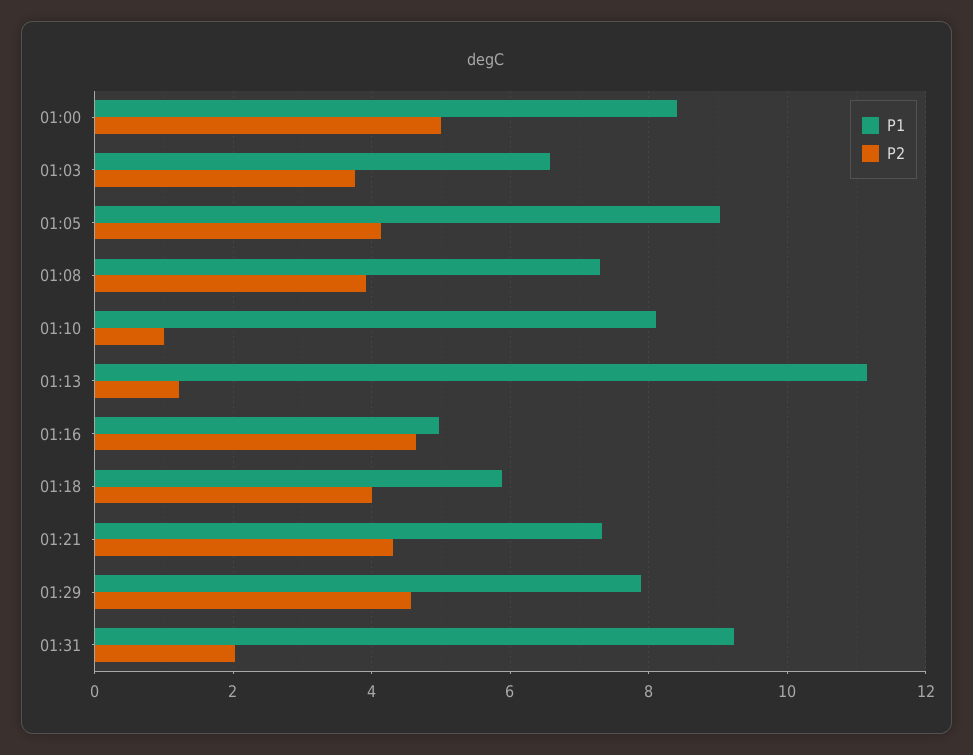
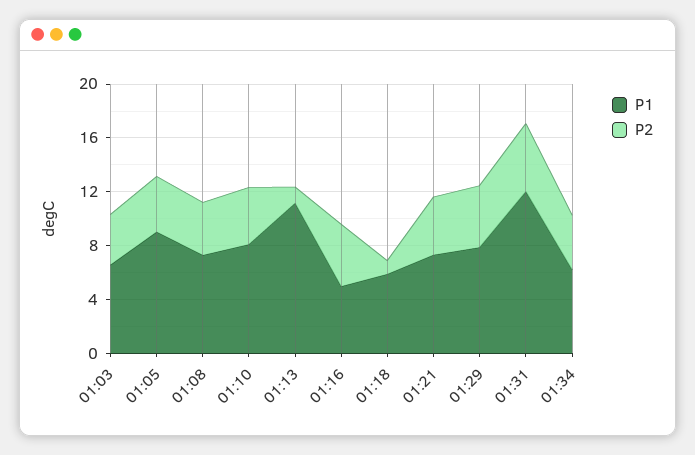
P1, 01:00: 8.4 -> none
P2, 01:00: 5 -> none
P2, 01:10: 1 -> 4
P2, 01:18: 4 -> 1
P1, 01:31: 9.2 -> 12
P2, 01:31: 2 -> 5
P1, 01:34: none -> 6
P2, 01:34: none -> 4

